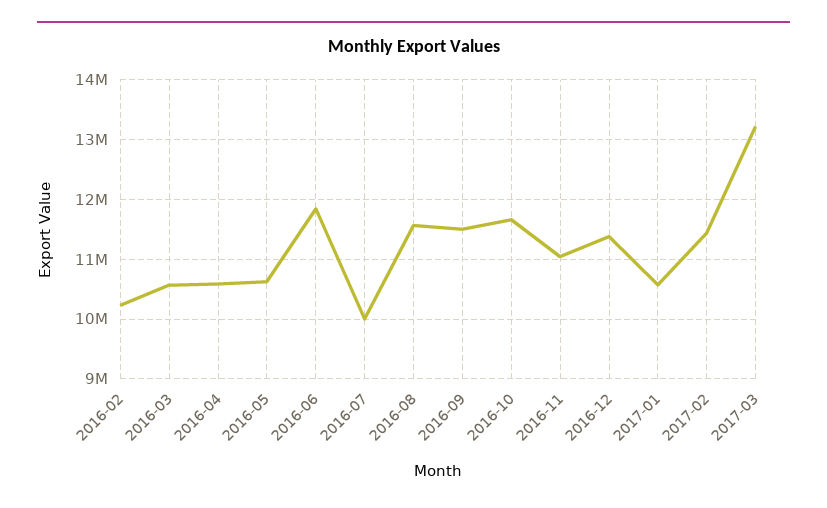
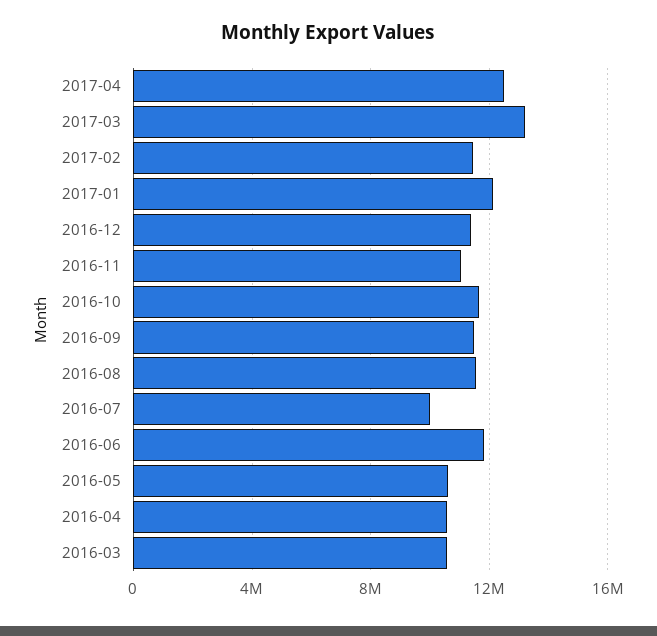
2016-02: 10200000 -> none
2017-01: 10600000 -> 12000000
2017-04: none -> 12500000

